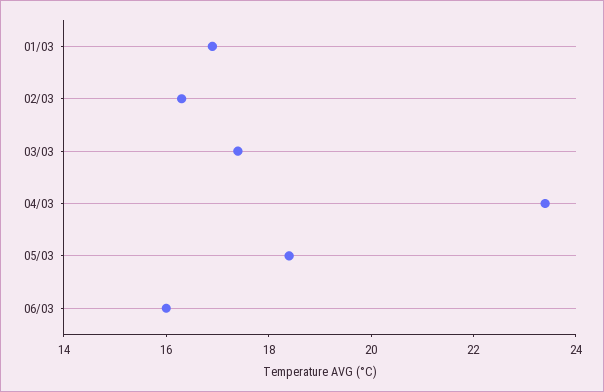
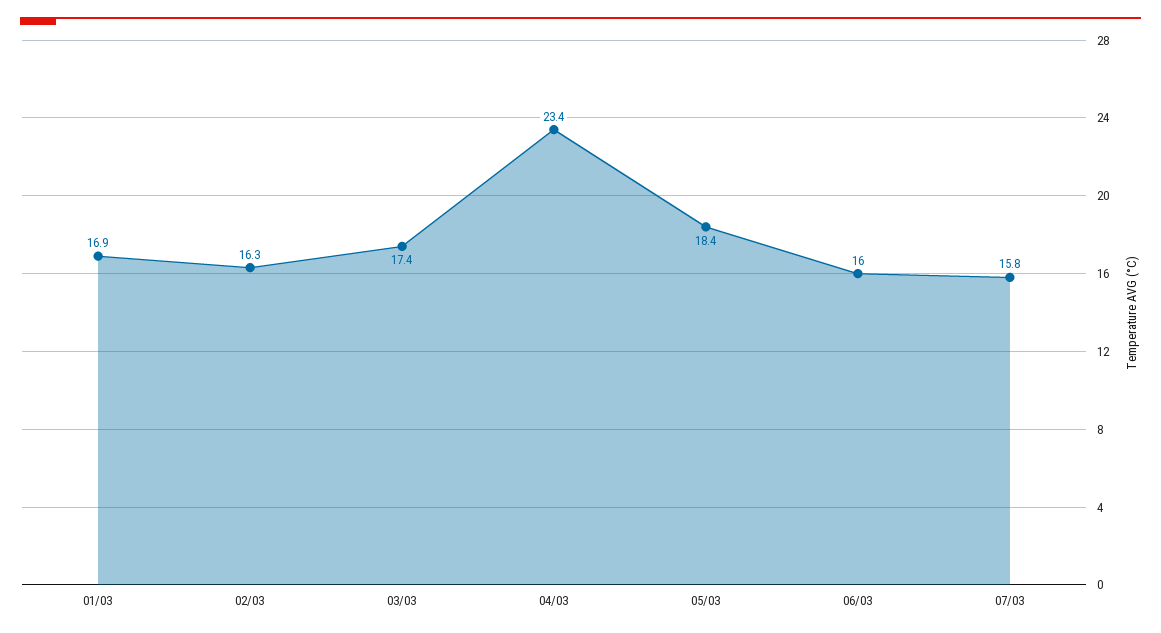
07/03: none -> 15.8

